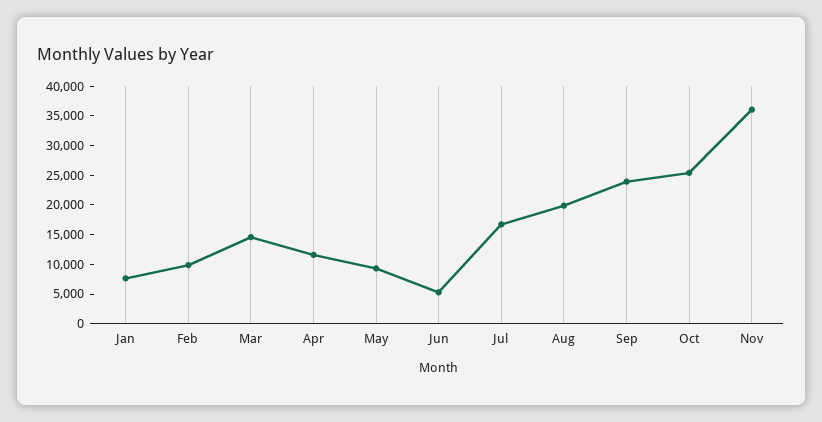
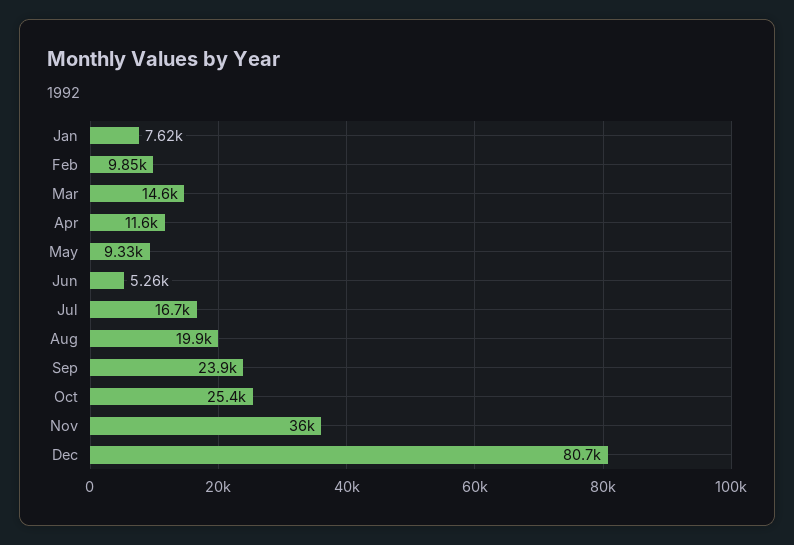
Dec: none -> 80700

